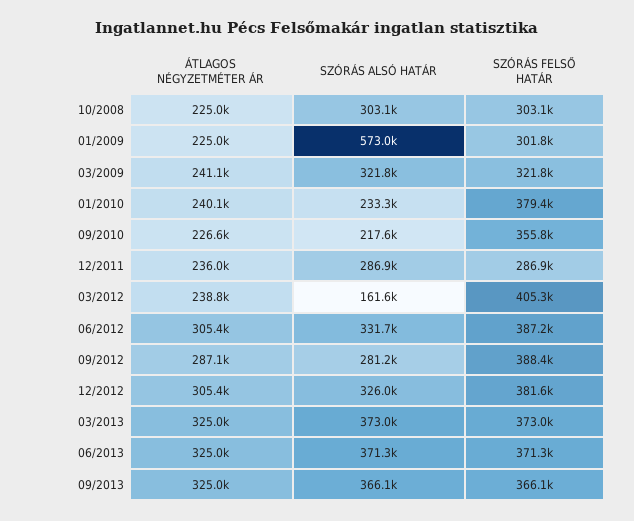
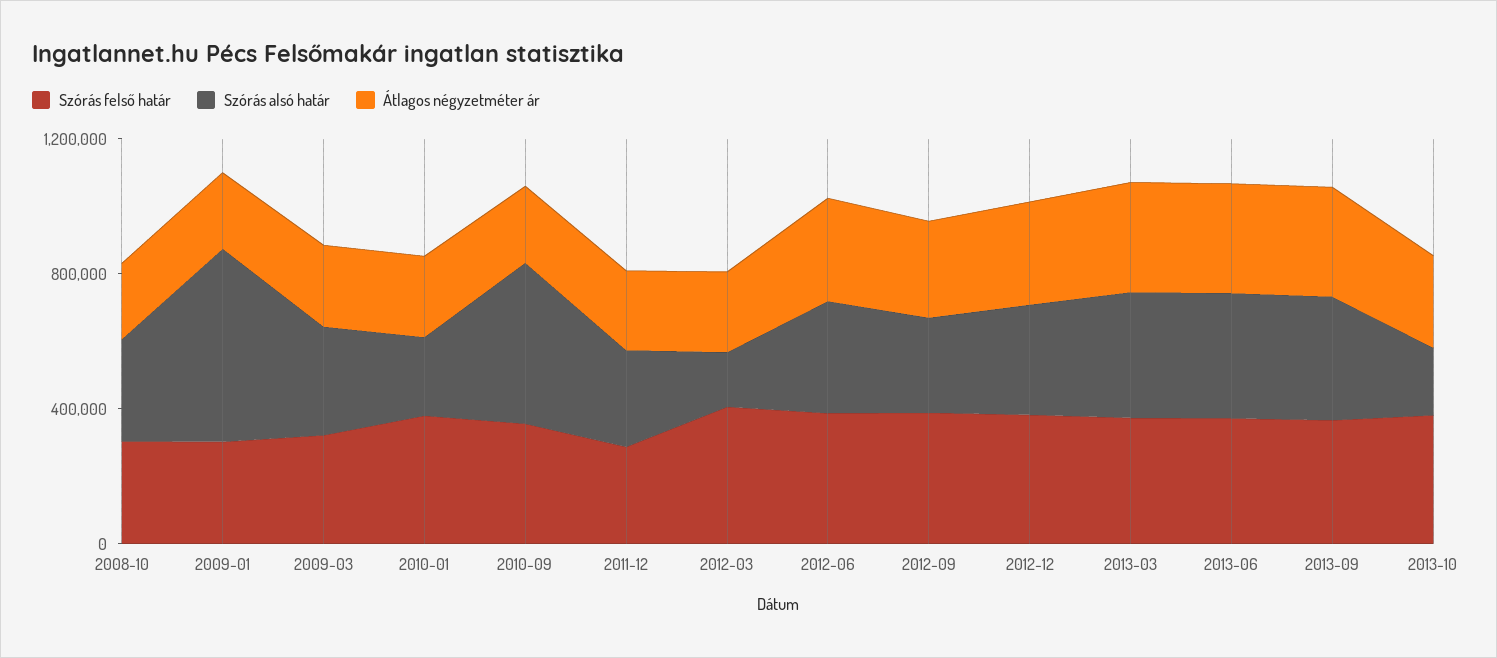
SZÓRÁS ALSÓ HATÁR, 09/2010: 217600 -> 500000
SZÓRÁS FELSŐ HATÁR, 2013-10: none -> 400000
SZÓRÁS ALSÓ HATÁR, 2013-10: none -> 200000
ÁTLAGOS NÉGYZETMÉTER ÁR, 2013-10: none -> 300000

